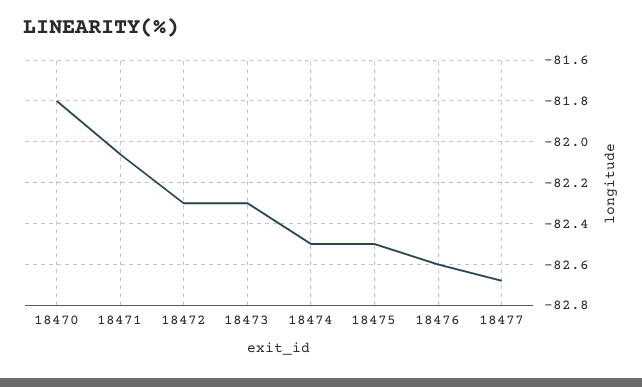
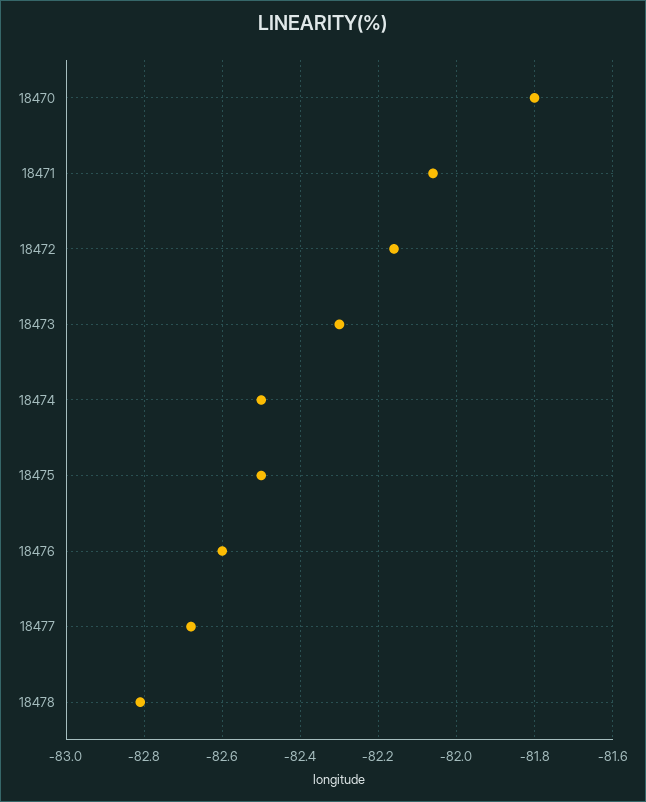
18472: -82.3 -> -82.15
18478: none -> -82.8

